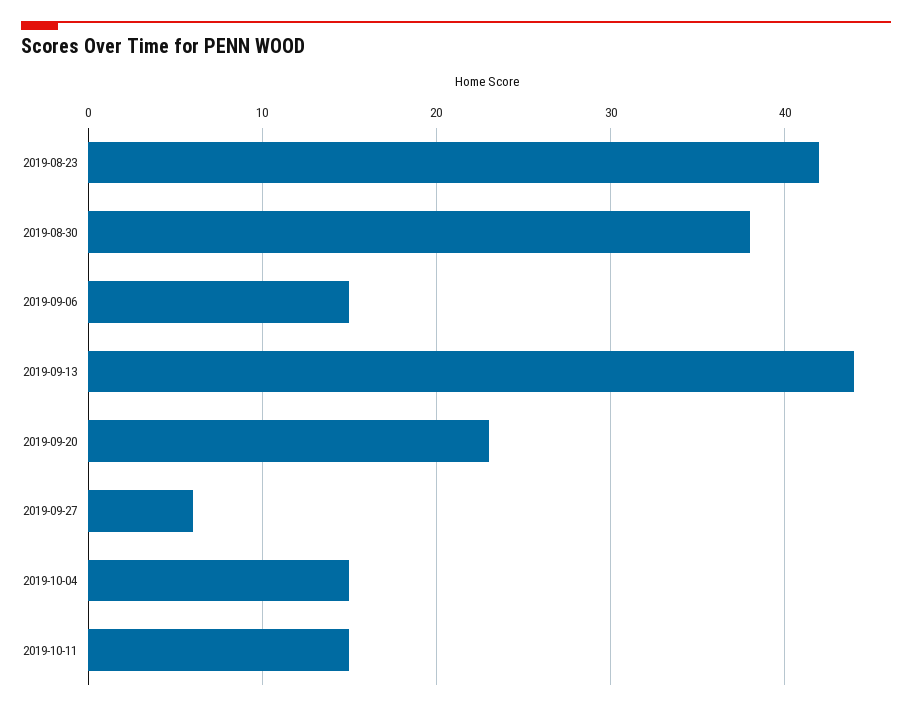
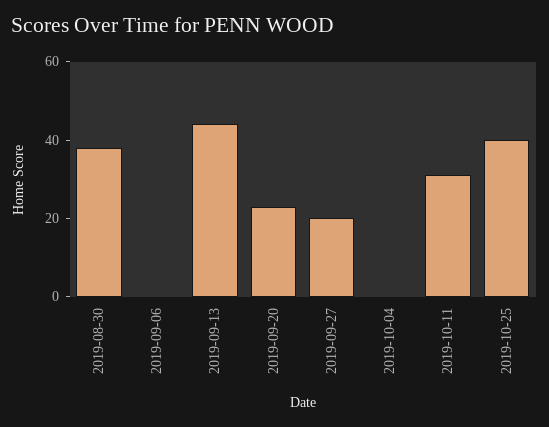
2019-08-23: 42 -> none
2019-09-06: 15 -> 0
2019-09-27: 6 -> 20
2019-10-04: 15 -> 0
2019-10-11: 15 -> 30
2019-10-25: none -> 40

